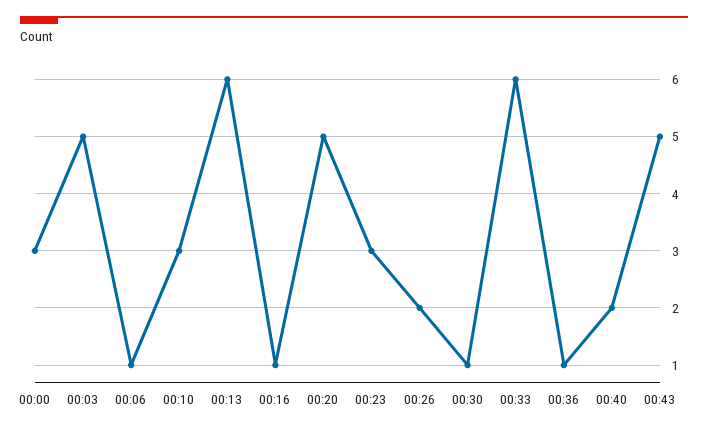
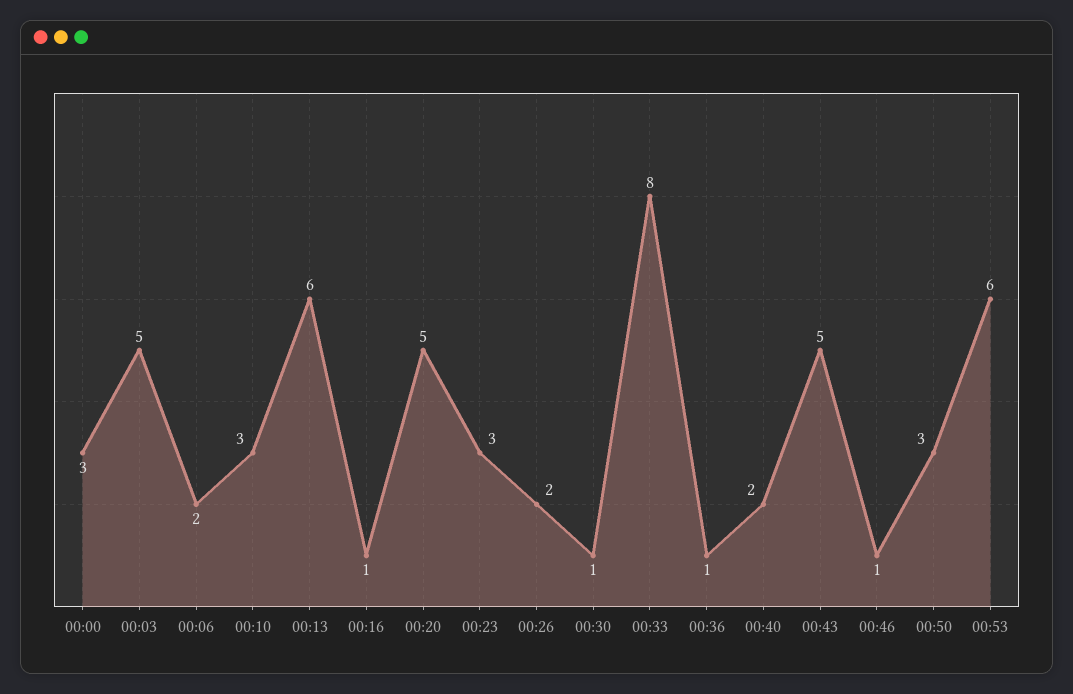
00:06: 1 -> 2
00:33: 6 -> 8
00:46: none -> 1
00:50: none -> 3
00:53: none -> 6

